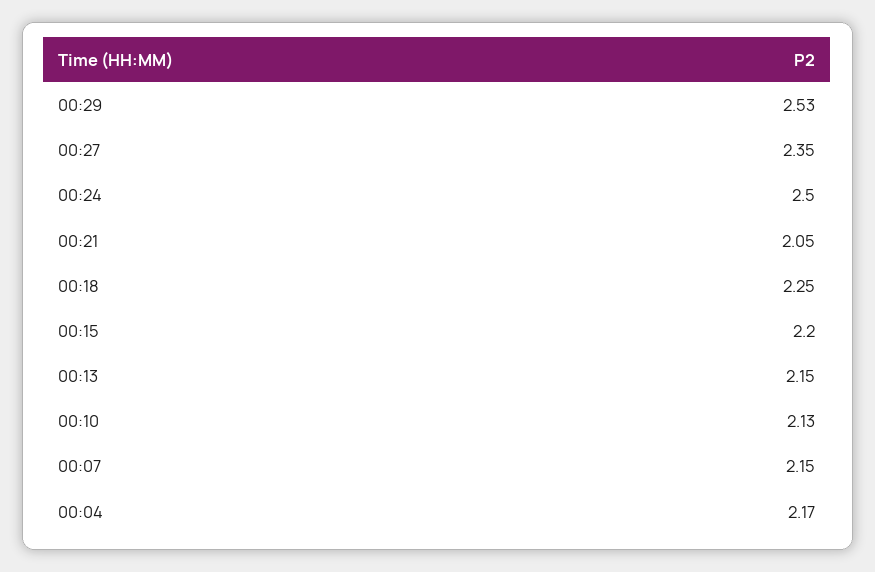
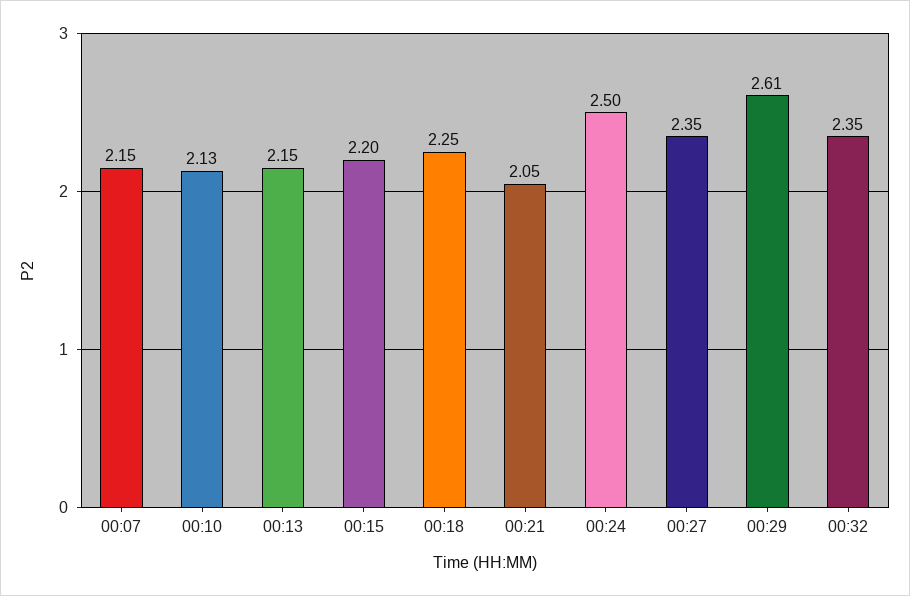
00:29: 2.53 -> 2.61
00:04: 2.17 -> none
00:32: none -> 2.35

